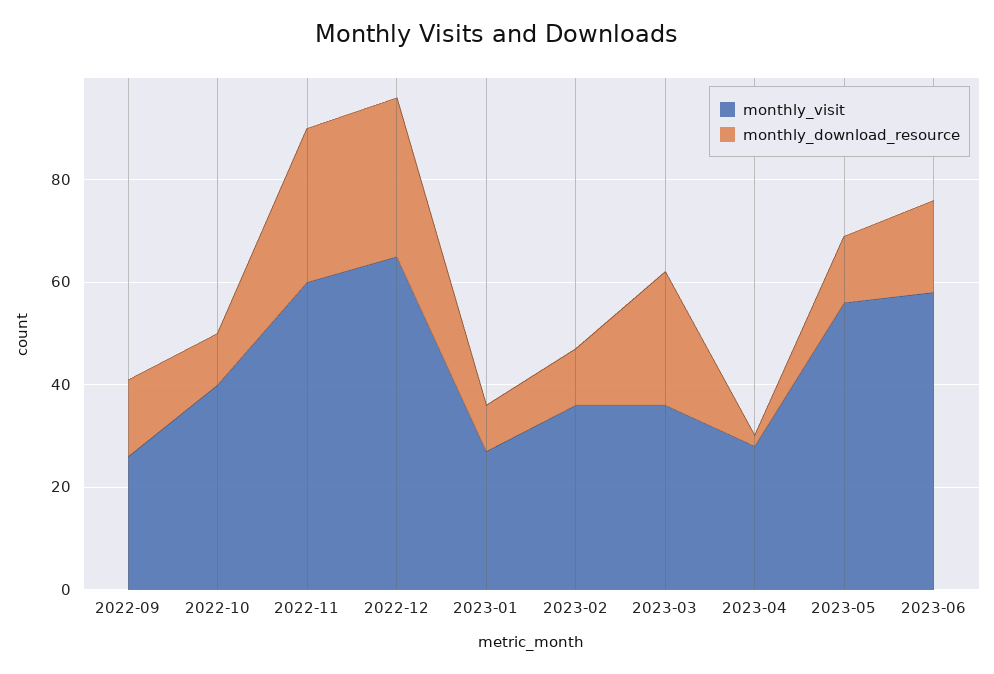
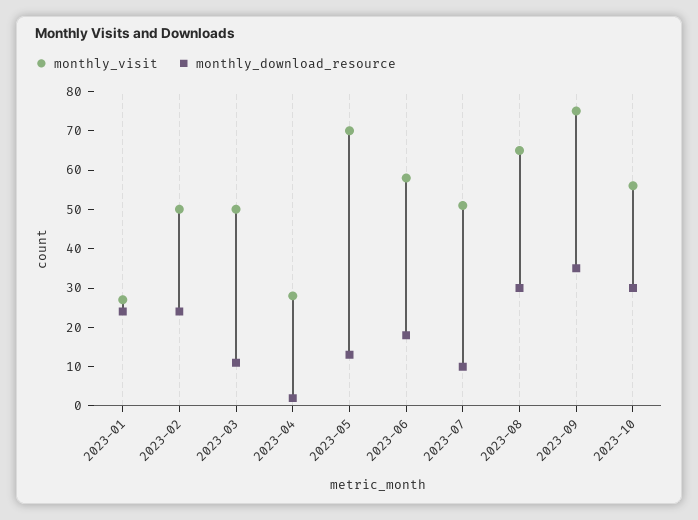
monthly_visit, 2022-09: 25 -> none
monthly_download_resource, 2022-09: 15 -> none
monthly_visit, 2022-10: 40 -> none
monthly_download_resource, 2022-10: 10 -> none
monthly_visit, 2022-11: 60 -> none
monthly_download_resource, 2022-11: 30 -> none
monthly_visit, 2022-12: 65 -> none
monthly_download_resource, 2022-12: 30 -> none
monthly_download_resource, 2023-01: 10 -> 25
monthly_visit, 2023-02: 35 -> 50
monthly_download_resource, 2023-02: 10 -> 25
monthly_visit, 2023-03: 35 -> 50
monthly_download_resource, 2023-03: 25 -> 10
monthly_visit, 2023-05: 55 -> 70
monthly_visit, 2023-07: none -> 50
monthly_download_resource, 2023-07: none -> 10
monthly_visit, 2023-08: none -> 65
monthly_download_resource, 2023-08: none -> 30
monthly_visit, 2023-09: none -> 75
monthly_download_resource, 2023-09: none -> 35
monthly_visit, 2023-10: none -> 55
monthly_download_resource, 2023-10: none -> 30

